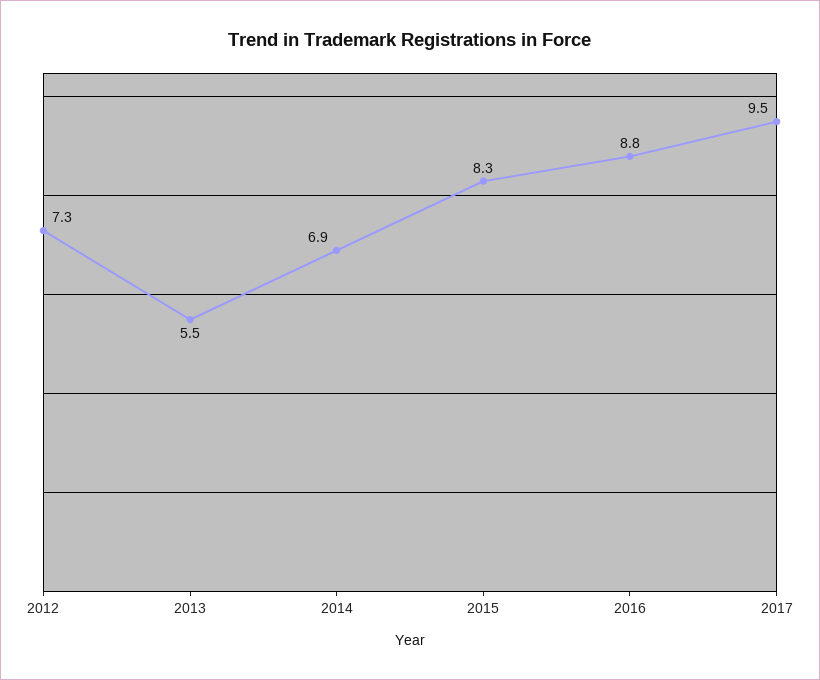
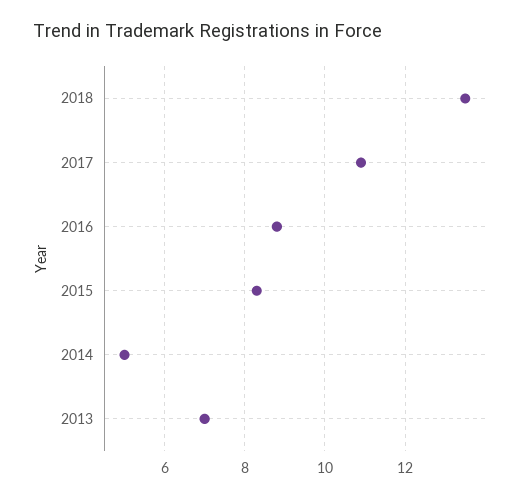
2012: 7.3 -> none
2013: 5.5 -> 7
2014: 6.9 -> 5
2017: 9.5 -> 11
2018: none -> 13.5

